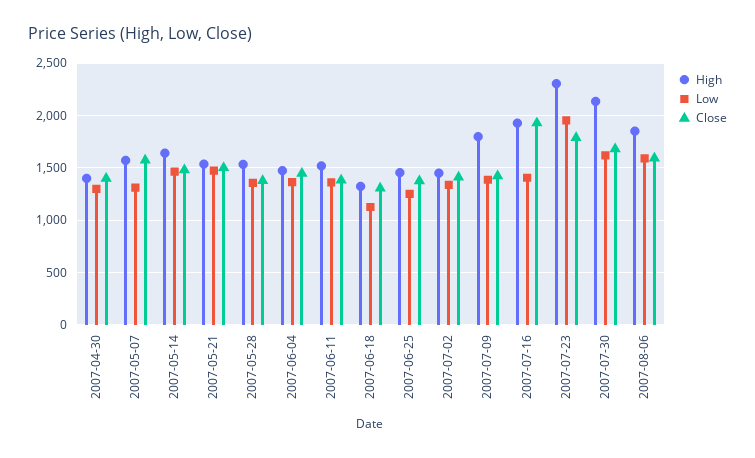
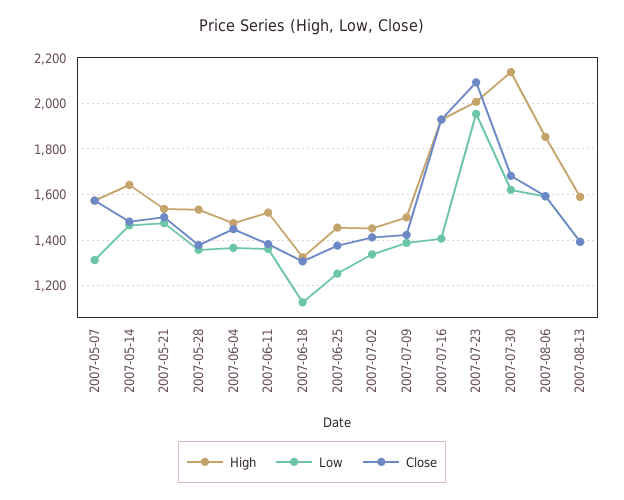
High, 2007-04-30: 1400 -> none
Low, 2007-04-30: 1300 -> none
Close, 2007-04-30: 1400 -> none
High, 2007-07-09: 1800 -> 1500
High, 2007-07-23: 2300 -> 2000
Close, 2007-07-23: 1800 -> 2100
High, 2007-08-13: none -> 1600
Low, 2007-08-13: none -> 1400
Close, 2007-08-13: none -> 1400

